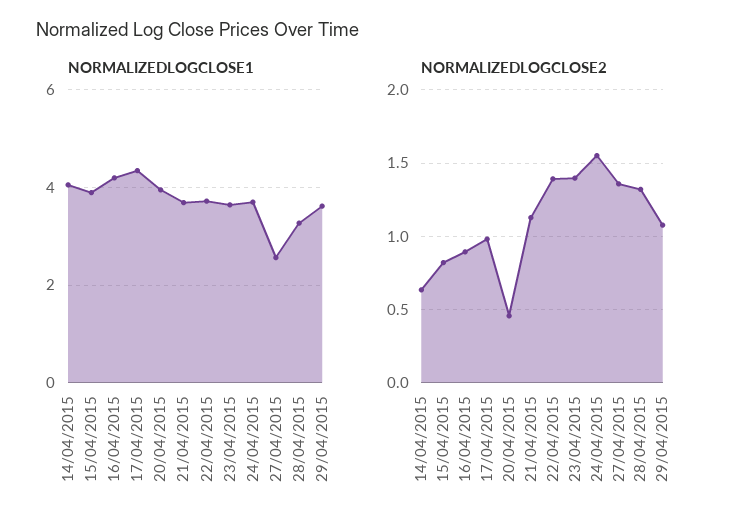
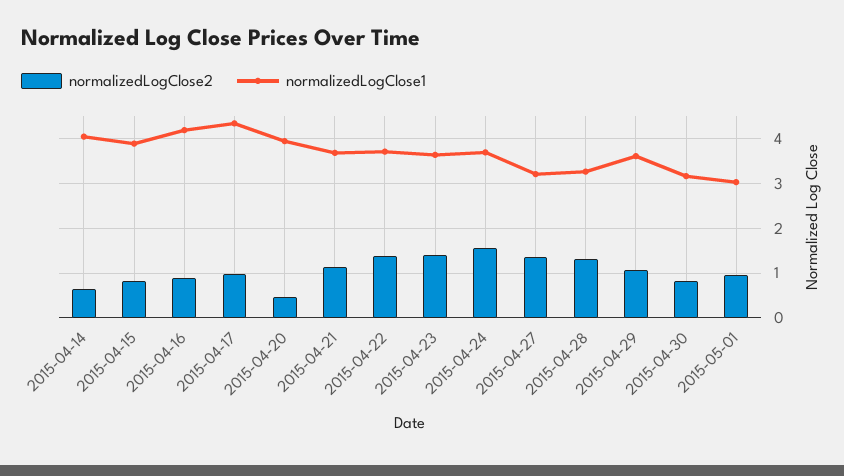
NORMALIZEDLOGCLOSE1, 27/04/2015: 2.6 -> 3.2
NORMALIZEDLOGCLOSE2, 2015-04-30: none -> 0.8
NORMALIZEDLOGCLOSE1, 2015-04-30: none -> 3.2
NORMALIZEDLOGCLOSE2, 2015-05-01: none -> 1
NORMALIZEDLOGCLOSE1, 2015-05-01: none -> 3

